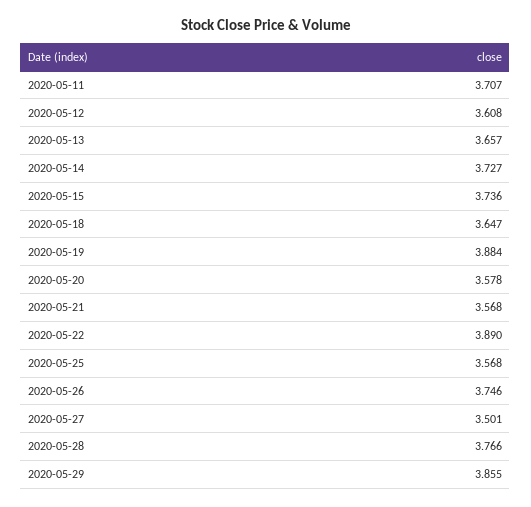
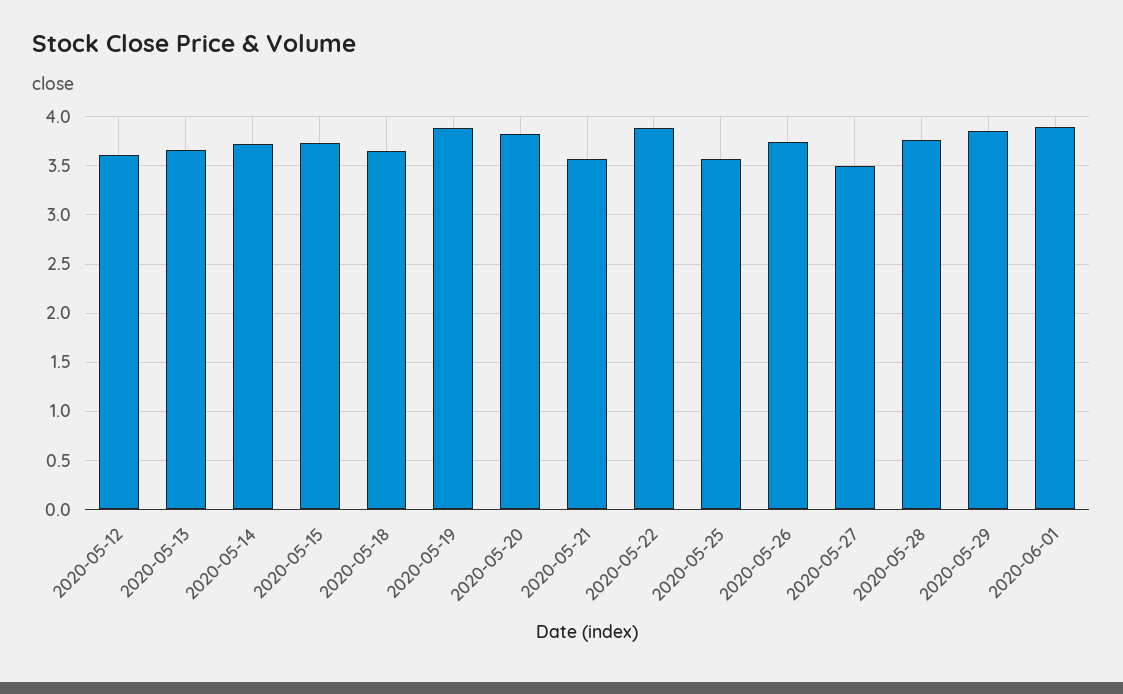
2020-05-11: 3.707 -> none
2020-05-20: 3.578 -> 3.8
2020-06-01: none -> 3.9

